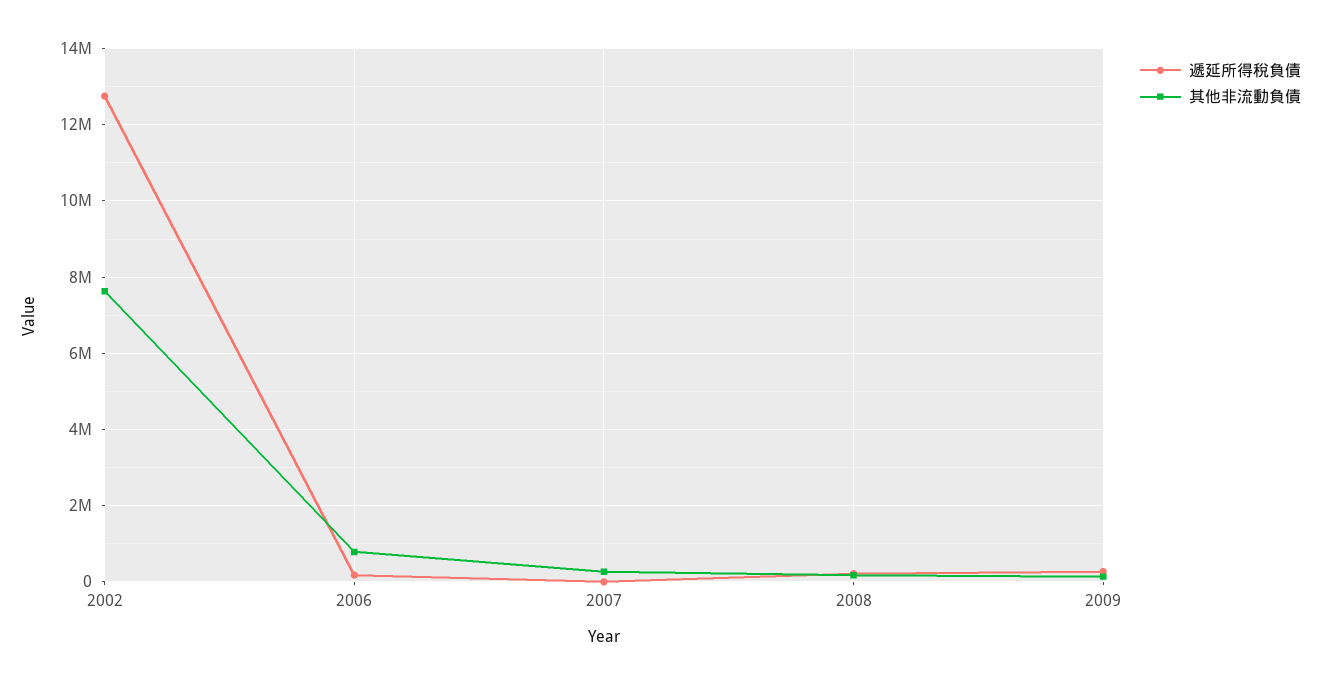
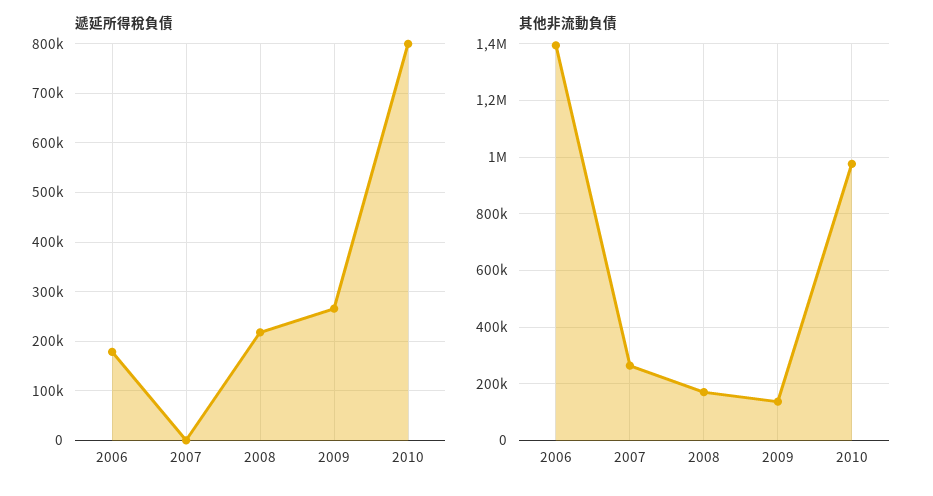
遞延所得稅負債, 2002: 12800000 -> none
其他非流動負債, 2002: 7600000 -> none
其他非流動負債, 2006: 800000 -> 1400000
遞延所得稅負債, 2010: none -> 800000
其他非流動負債, 2010: none -> 975000

